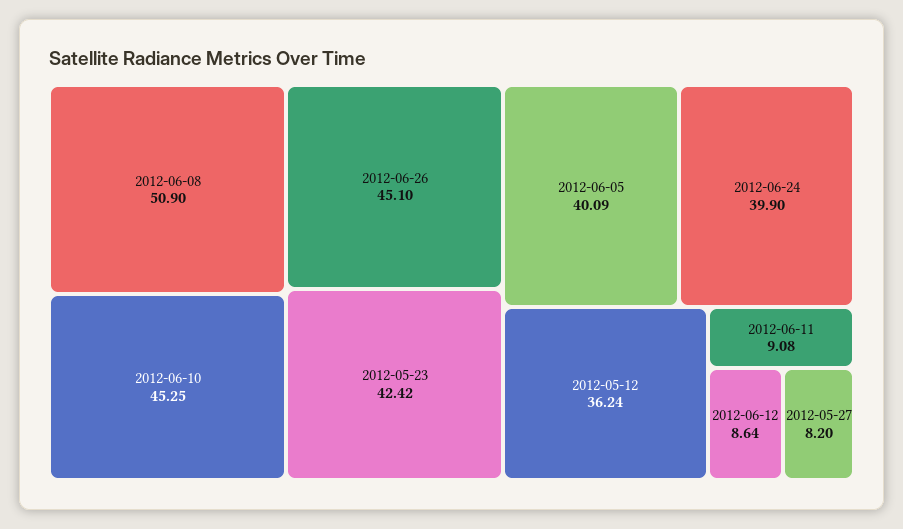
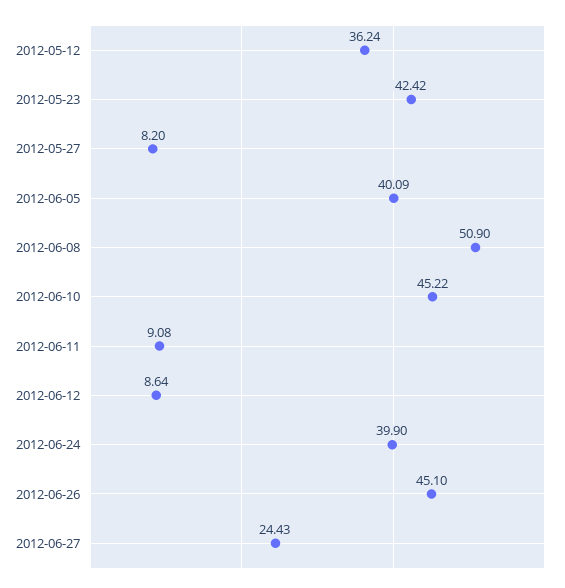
2012-06-10: 45.25 -> 45.22
2012-06-27: none -> 24.43

